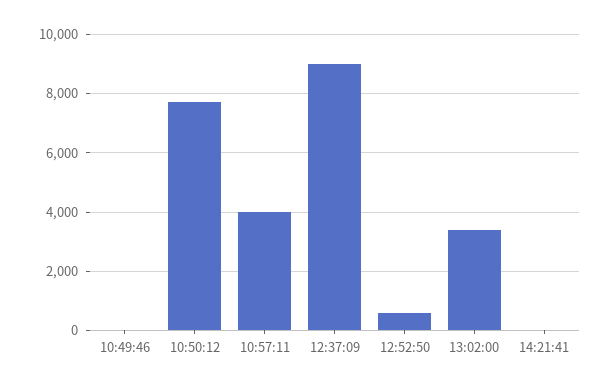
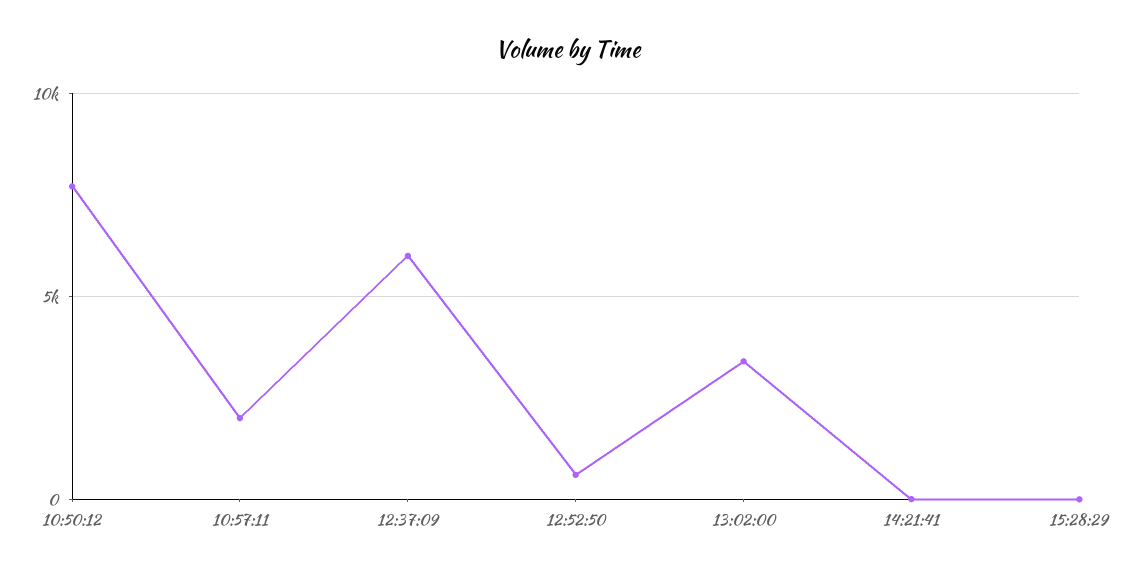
10:49:46: 0 -> none
10:57:11: 4000 -> 2000
12:37:09: 9000 -> 6000
15:28:29: none -> 0

